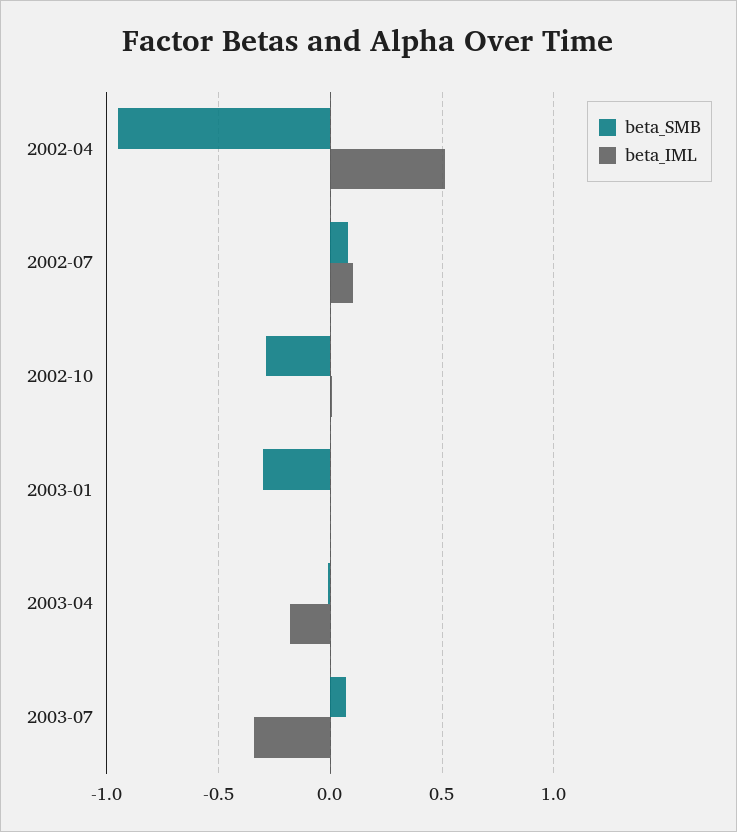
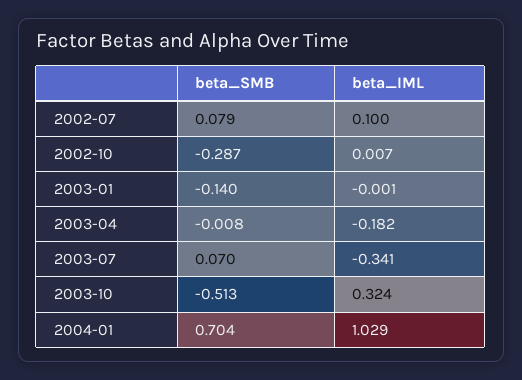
beta_SMB, 2002-04: -0.95 -> none
beta_IML, 2002-04: 0.5 -> none
beta_SMB, 2003-01: -0.3 -> -0.14
beta_SMB, 2003-10: none -> -0.513
beta_IML, 2003-10: none -> 0.324
beta_SMB, 2004-01: none -> 0.704
beta_IML, 2004-01: none -> 1.029

